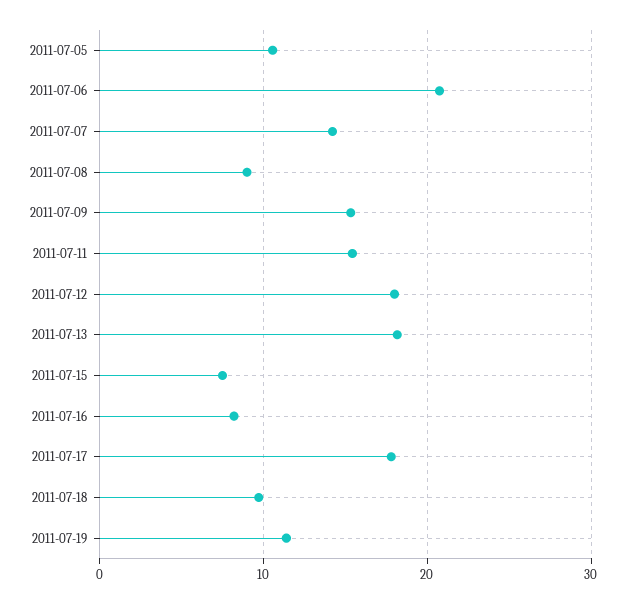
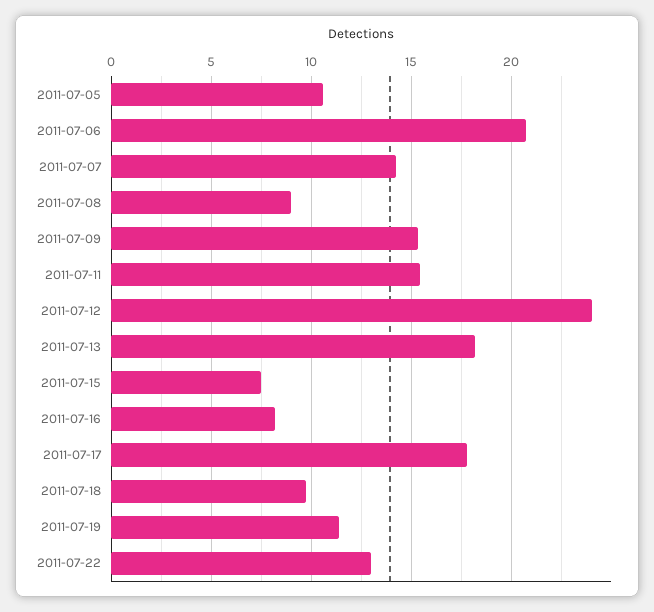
2011-07-12: 18 -> 24
2011-07-22: none -> 13

